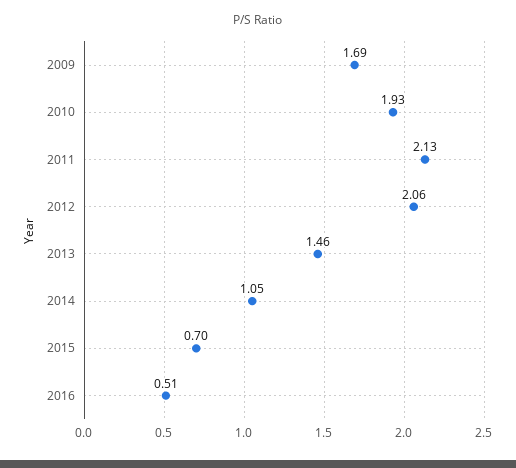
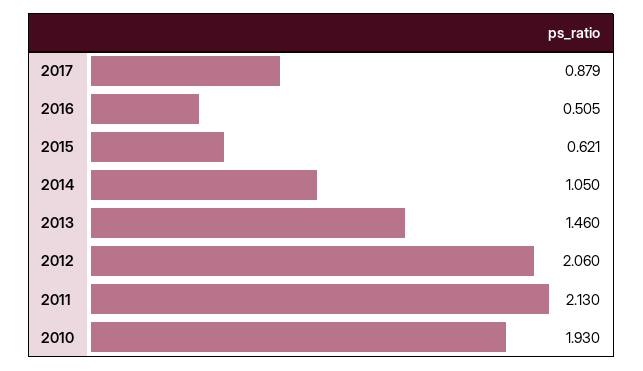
2009: 1.69 -> none
2015: 0.7 -> 0.621
2017: none -> 0.879

